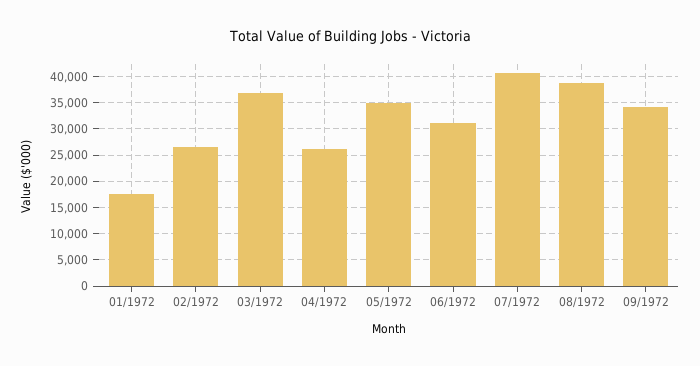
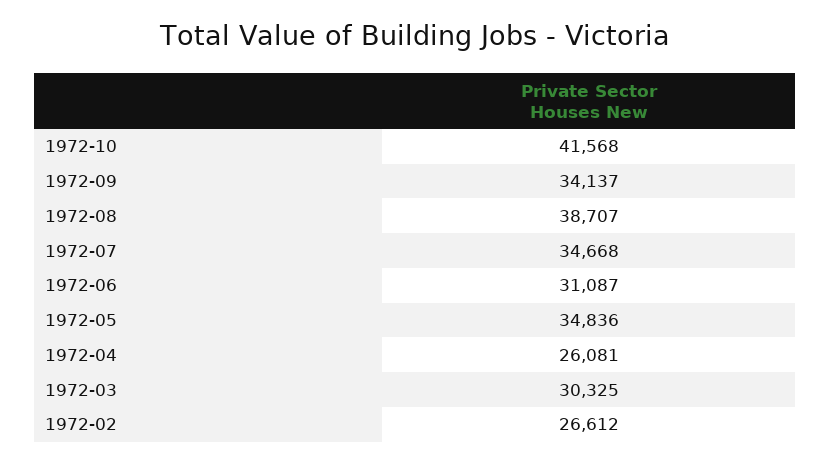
01/1972: 17500 -> none
03/1972: 37500 -> 30325
07/1972: 40000 -> 34668
1972-10: none -> 41568

